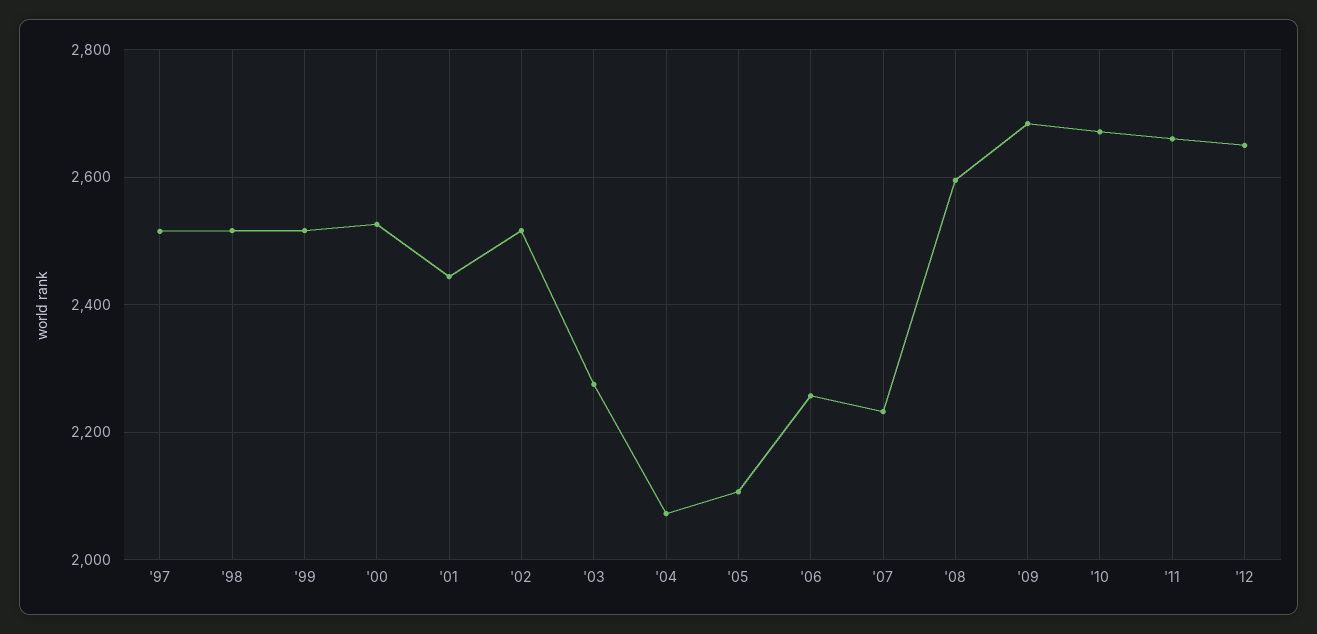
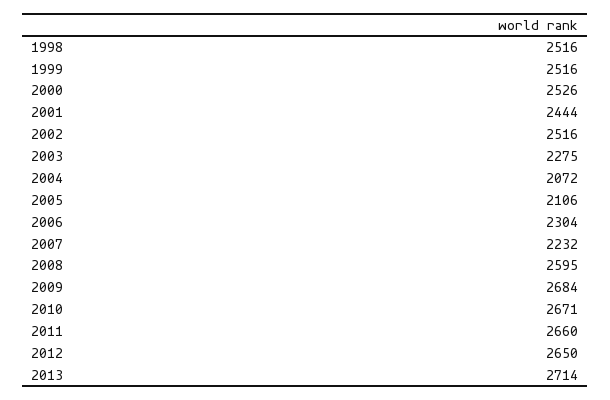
'97: 2520 -> none
'06: 2260 -> 2304
2013: none -> 2714

